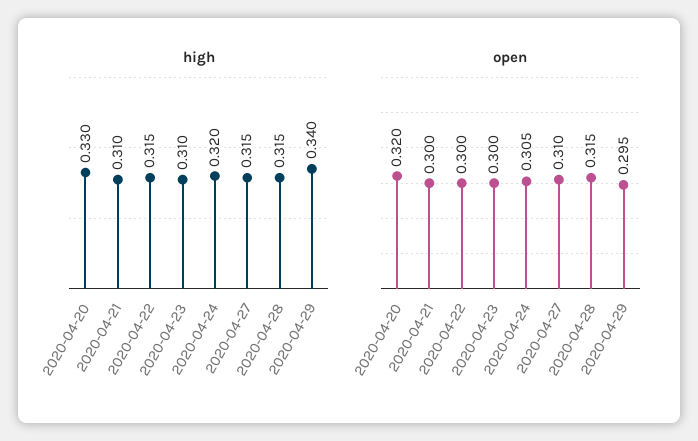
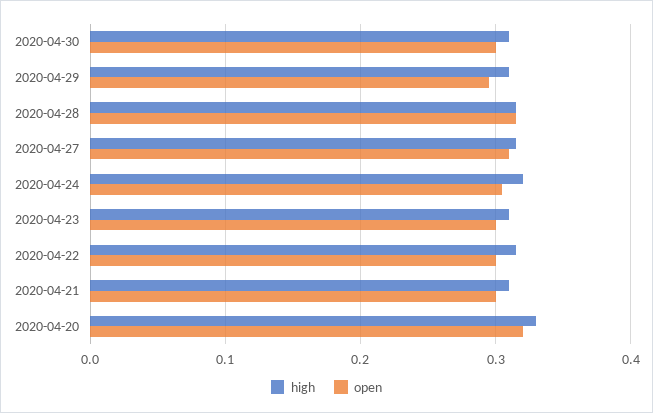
high, 2020-04-29: 0.34 -> 0.31
high, 2020-04-30: none -> 0.31
open, 2020-04-30: none -> 0.3

